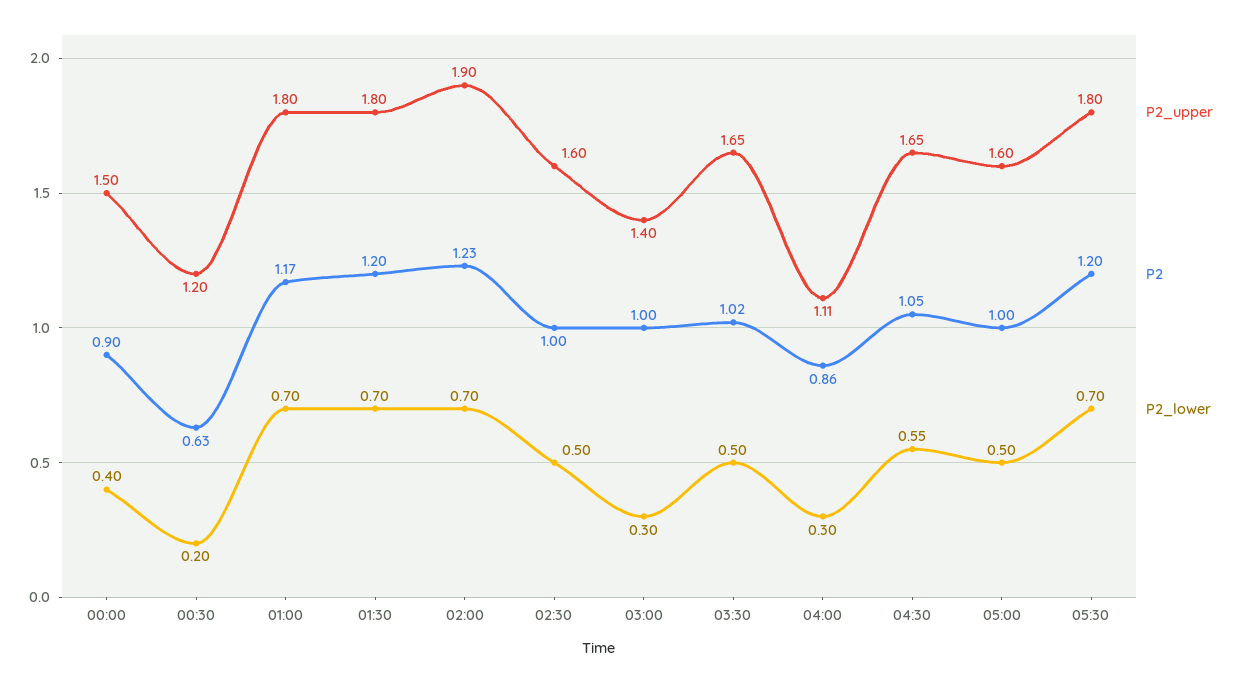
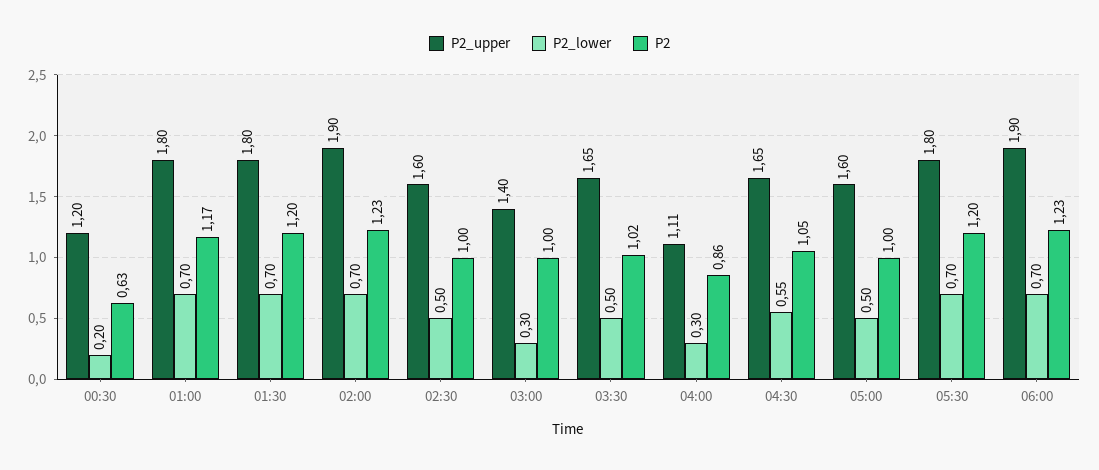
P2_upper, 00:00: 1.5 -> none
P2, 00:00: 0.9 -> none
P2_lower, 00:00: 0.4 -> none
P2_upper, 06:00: none -> 1.9
P2_lower, 06:00: none -> 0.7
P2, 06:00: none -> 1.23

